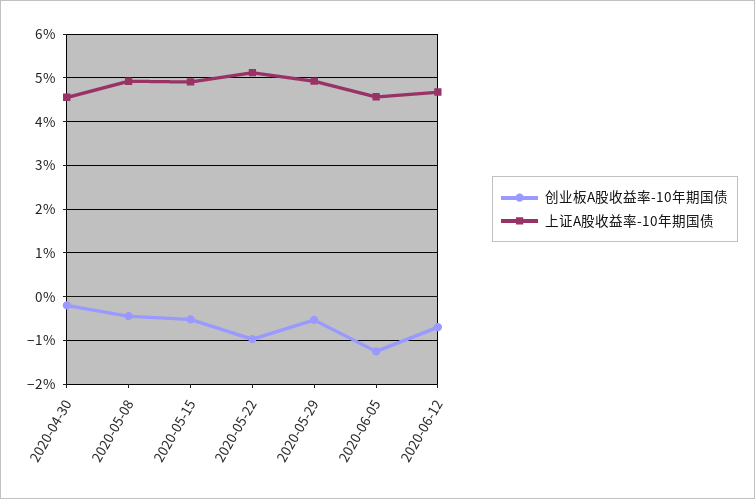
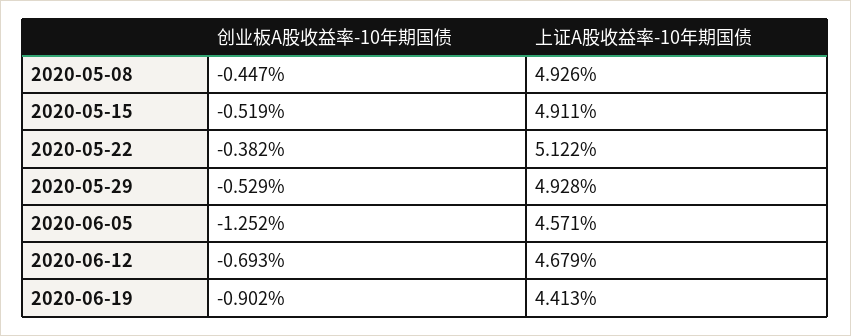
创业板A股收益率-10年期国债, 2020-04-30: -0.2 -> none
上证A股收益率-10年期国债, 2020-04-30: 4.6 -> none
创业板A股收益率-10年期国债, 2020-05-22: -1 -> -0.382
创业板A股收益率-10年期国债, 2020-06-19: none -> -0.902
上证A股收益率-10年期国债, 2020-06-19: none -> 4.413

